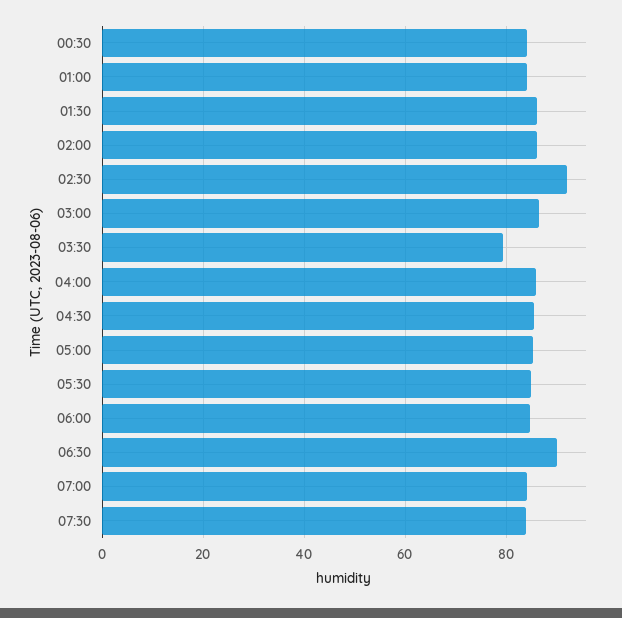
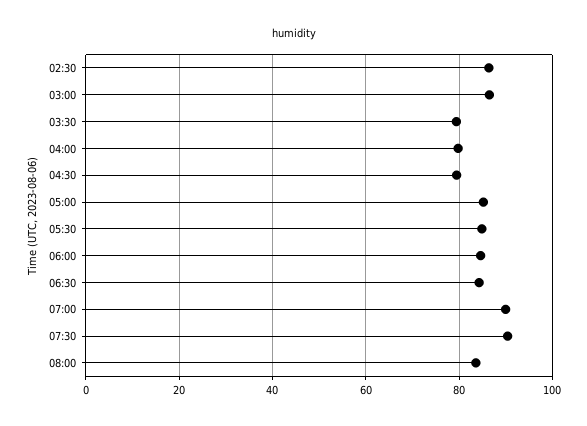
00:30: 84 -> none
01:00: 84 -> none
01:30: 86 -> none
02:00: 86 -> none
02:30: 92 -> 86
04:00: 86 -> 80
04:30: 86 -> 80
06:30: 90 -> 84
07:00: 84 -> 90
07:30: 84 -> 90
08:00: none -> 84

